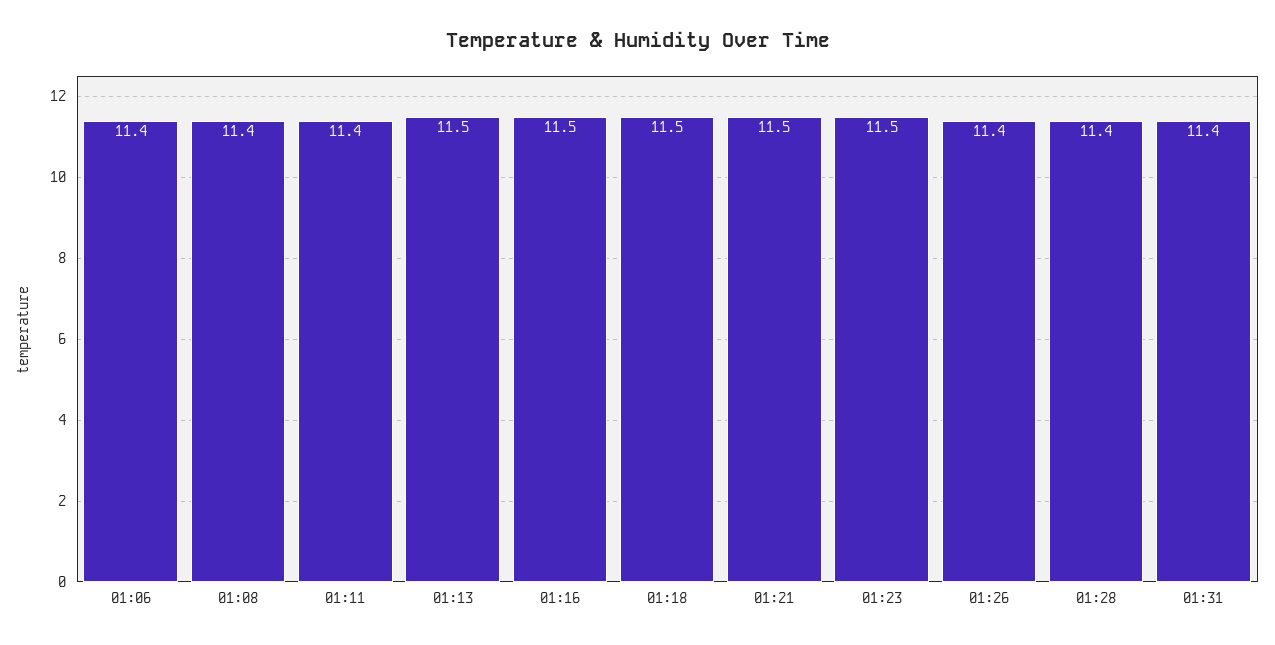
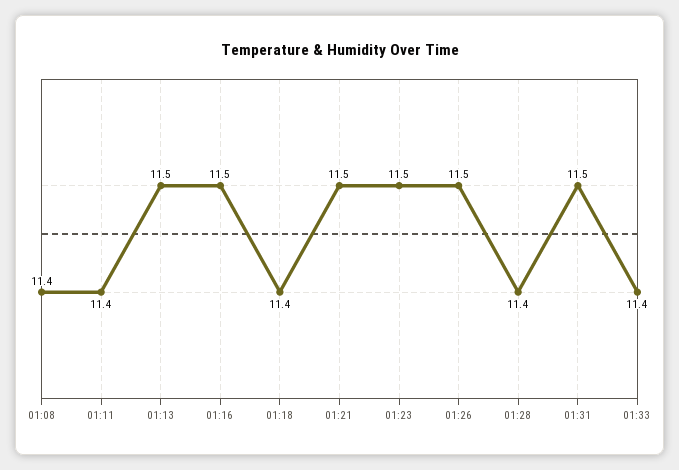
01:06: 11.4 -> none
01:18: 11.5 -> 11.4
01:26: 11.4 -> 11.5
01:31: 11.4 -> 11.5
01:33: none -> 11.4

